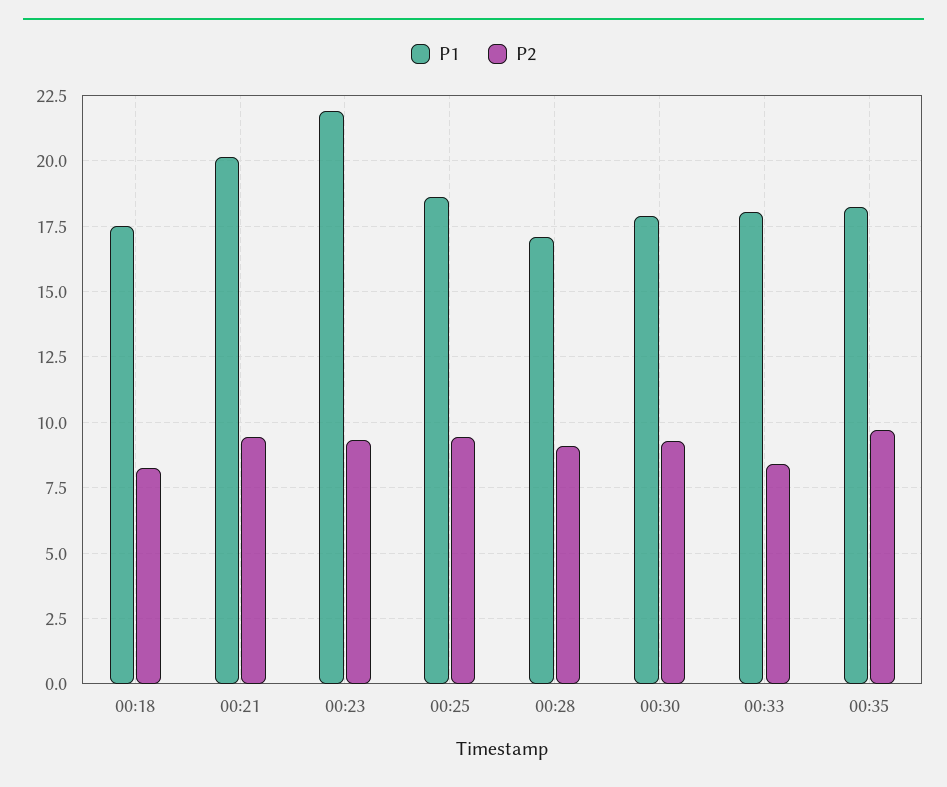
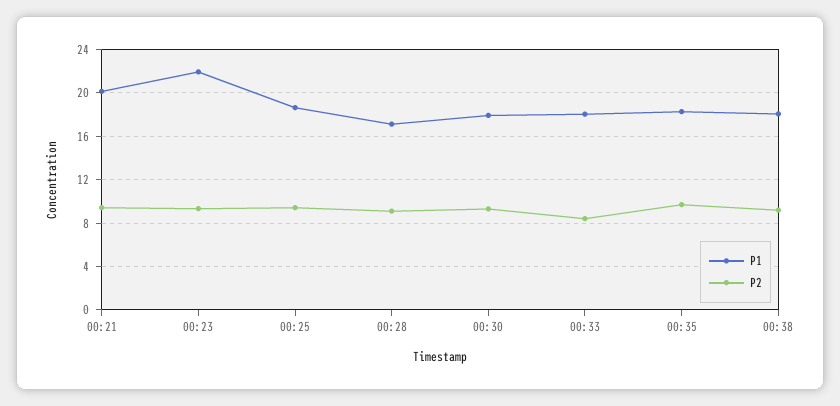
P1, 00:18: 17.5 -> none
P2, 00:18: 8.25 -> none
P1, 00:38: none -> 18
P2, 00:38: none -> 9

